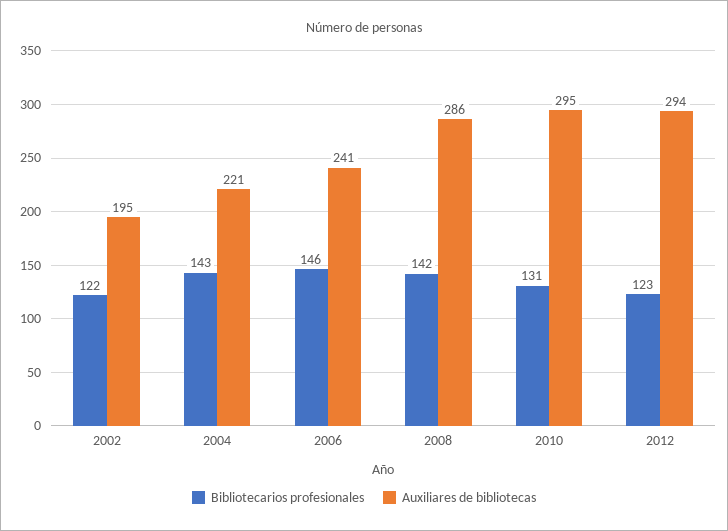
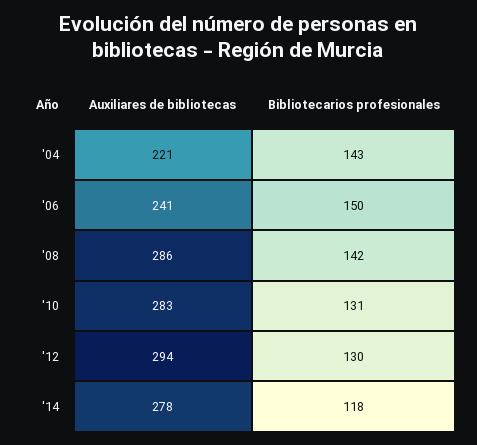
Bibliotecarios profesionales, 2002: 122 -> none
Auxiliares de bibliotecas, 2002: 195 -> none
Bibliotecarios profesionales, 2006: 146 -> 150
Auxiliares de bibliotecas, 2010: 295 -> 283
Bibliotecarios profesionales, 2012: 123 -> 130
Auxiliares de bibliotecas, '14: none -> 278
Bibliotecarios profesionales, '14: none -> 118

